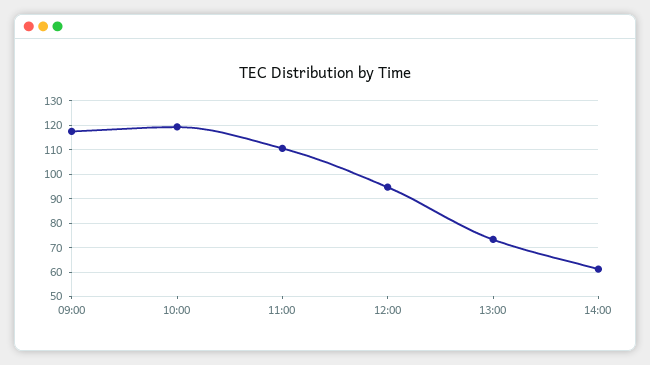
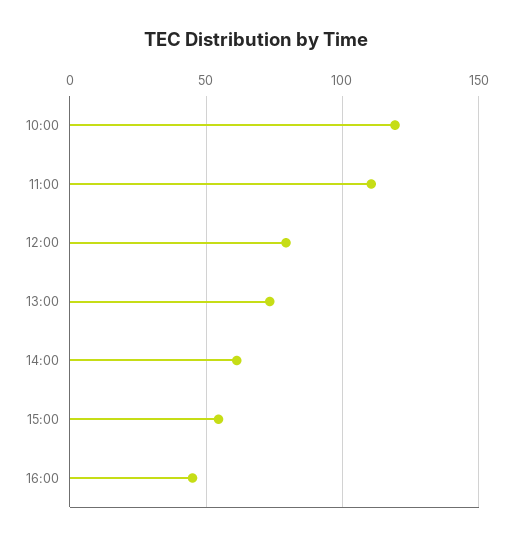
09:00: 117.5 -> none
12:00: 95 -> 80
15:00: none -> 55
16:00: none -> 45

